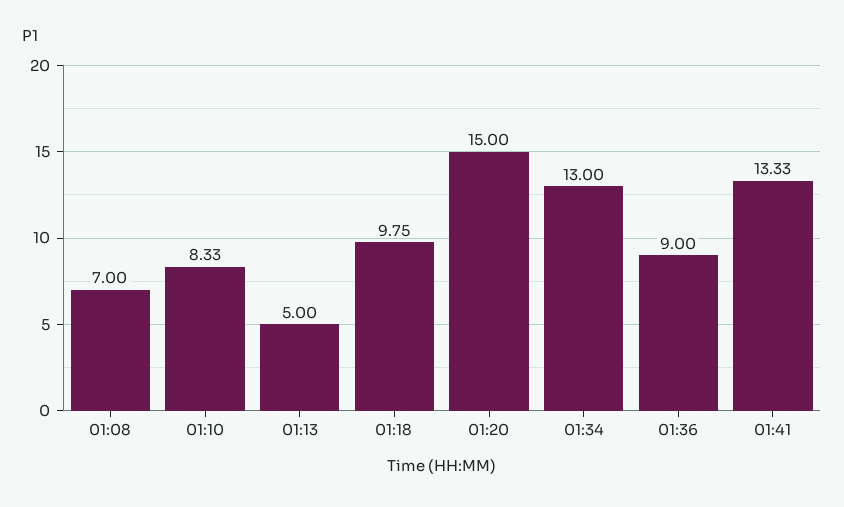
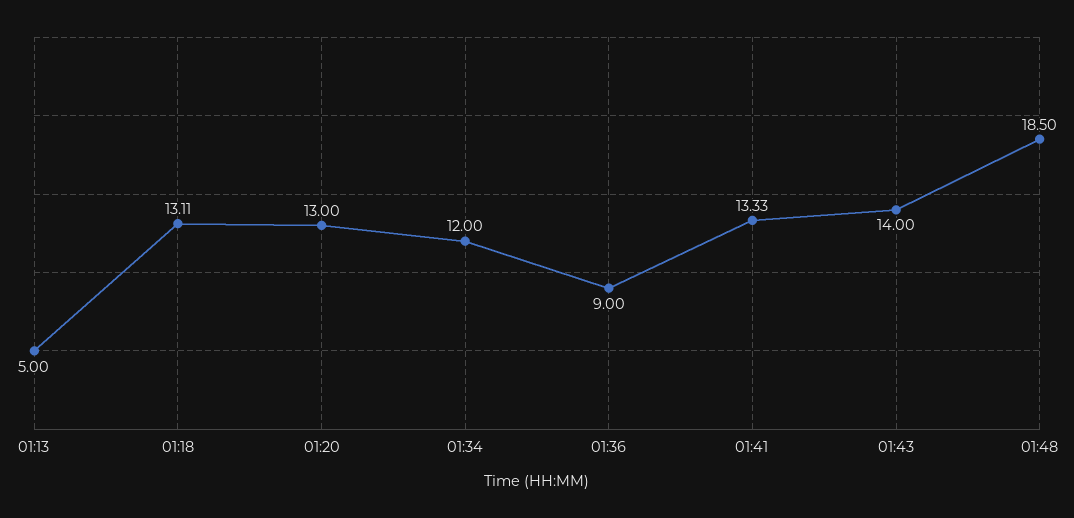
01:08: 7 -> none
01:10: 8.33 -> none
01:18: 9.75 -> 13.11
01:20: 15 -> 13
01:34: 13 -> 12
01:43: none -> 14
01:48: none -> 18.5

